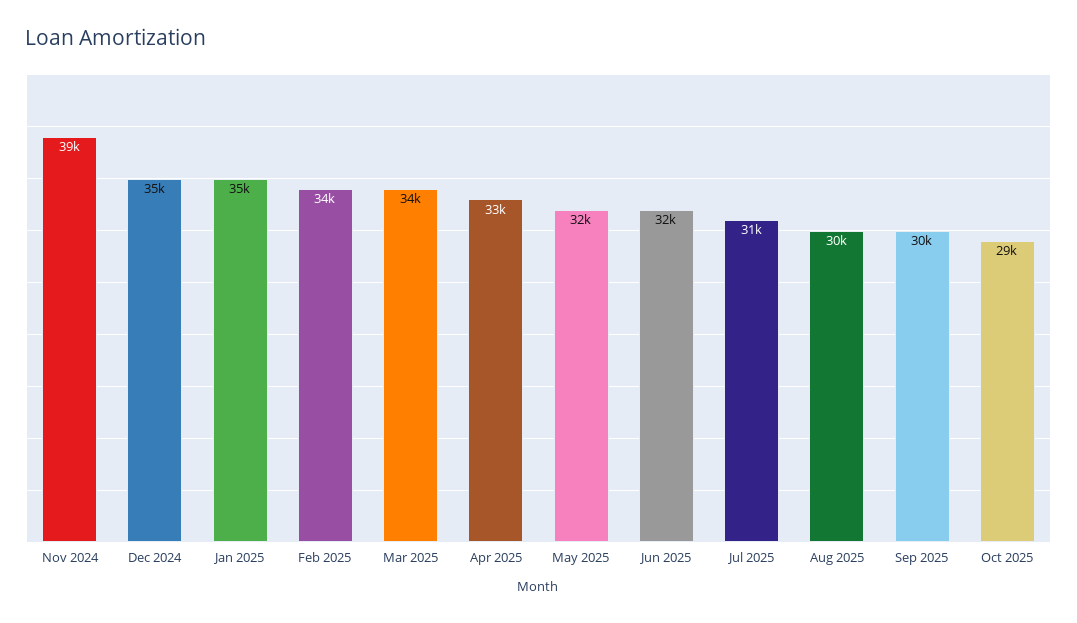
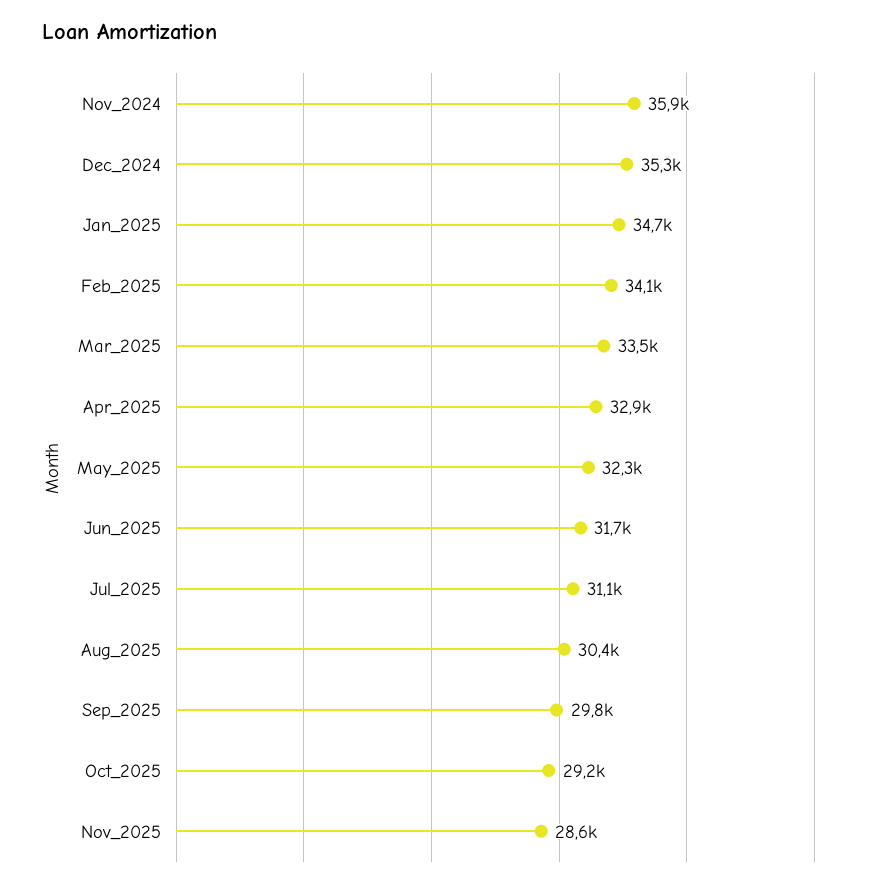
Nov 2024: 39000 -> 35900
Nov_2025: none -> 28600

